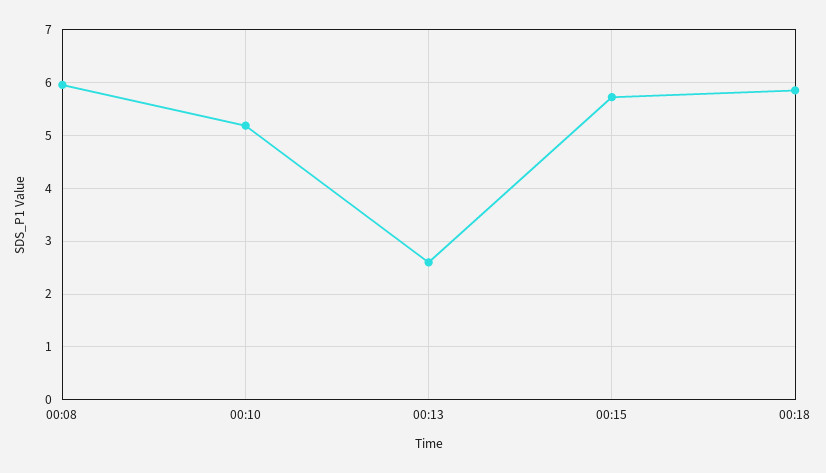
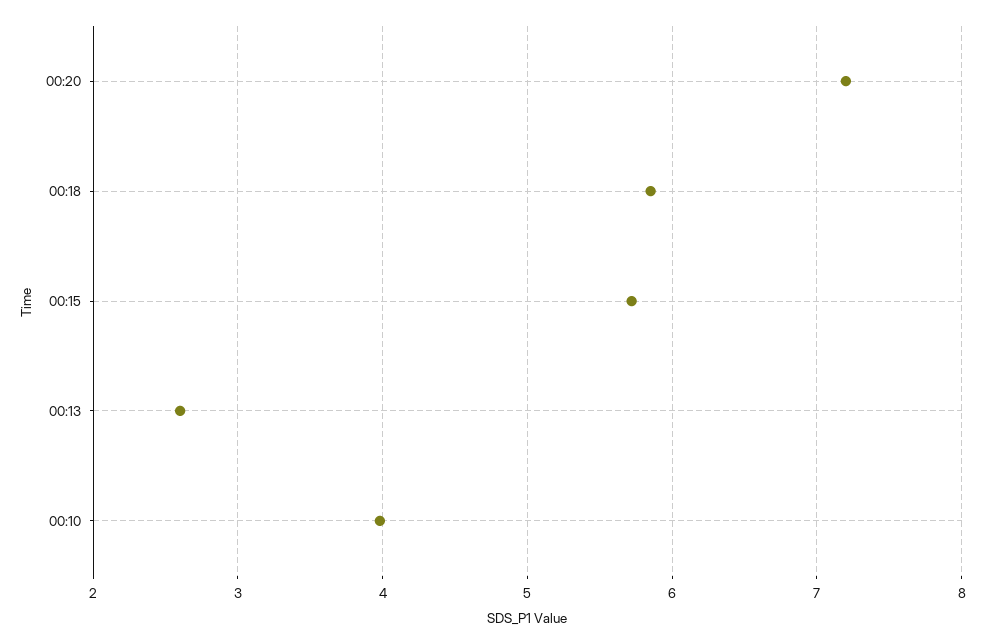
00:08: 6 -> none
00:10: 5.2 -> 4
00:20: none -> 7.2

